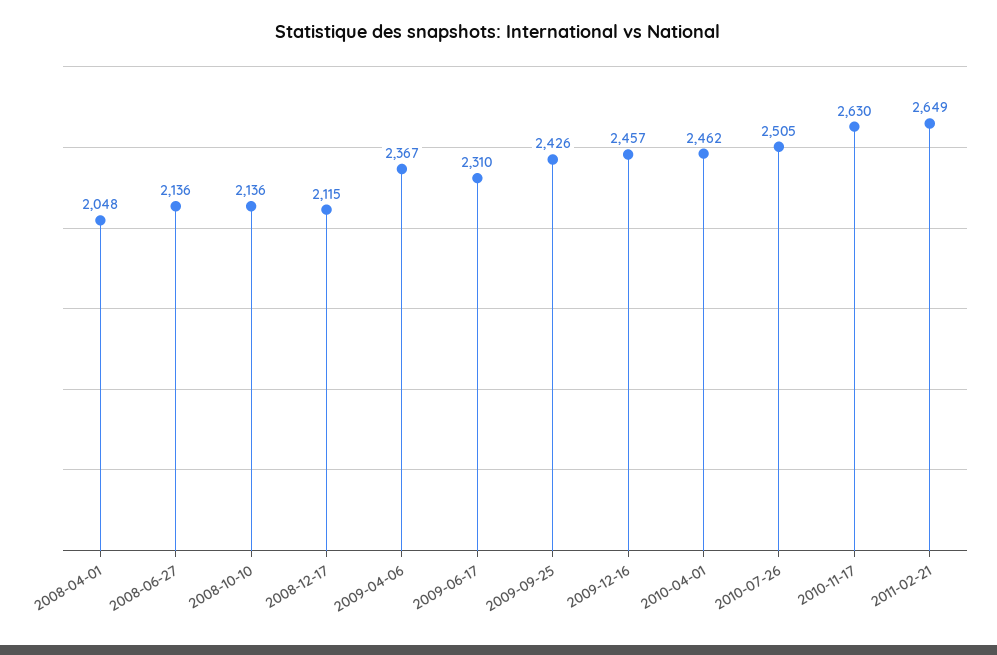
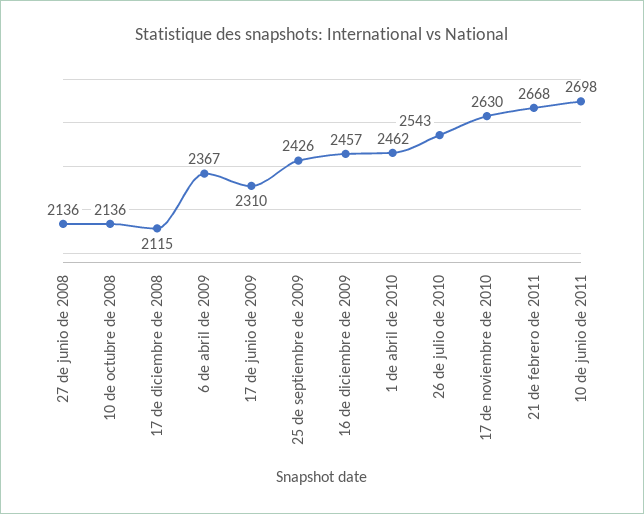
2008-04-01: 2048 -> none
2010-07-26: 2505 -> 2543
2011-02-21: 2649 -> 2668
10 de junio de 2011: none -> 2698

